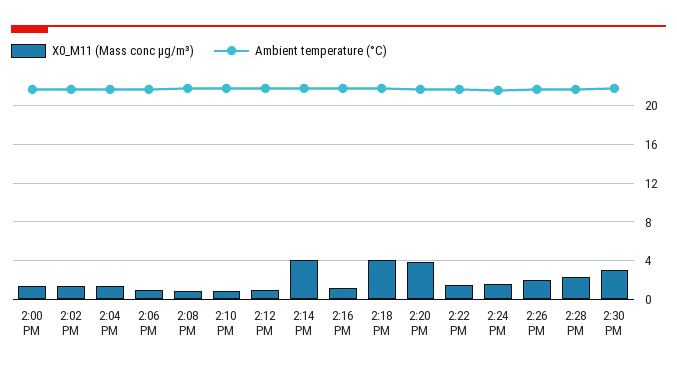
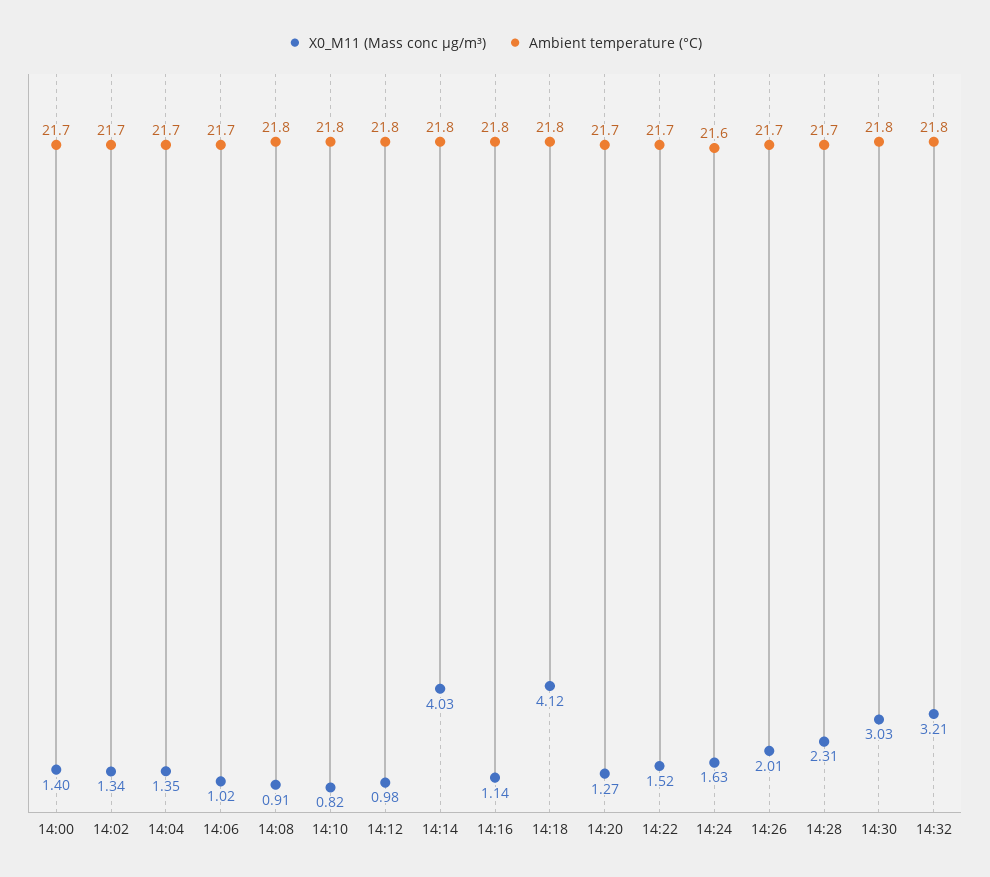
X0_M11 (Mass conc μg/m³), 2:20 PM: 4 -> 1.27
X0_M11 (Mass conc μg/m³), 14:32: none -> 3.21
Ambient temperature (°C), 14:32: none -> 21.8

